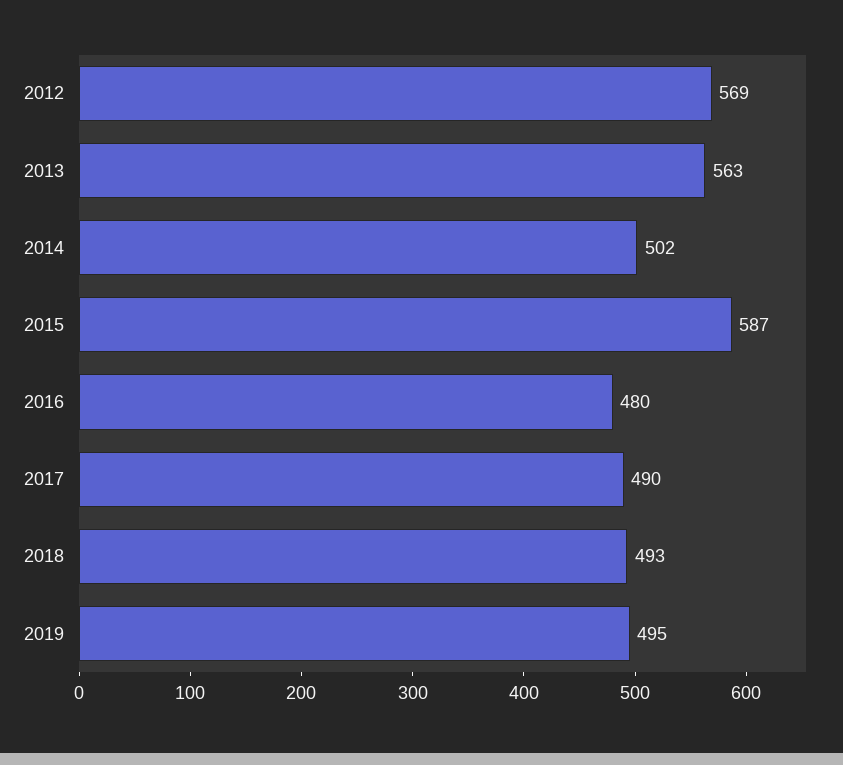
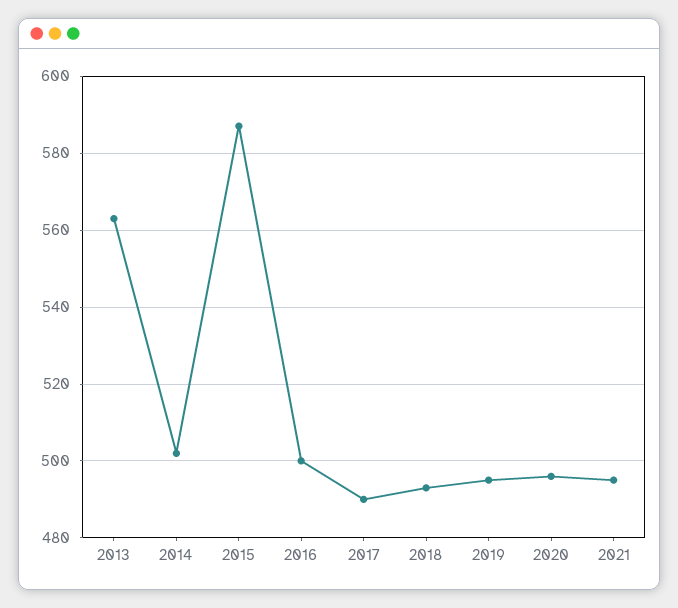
2012: 569 -> none
2016: 480 -> 500
2020: none -> 495
2021: none -> 495

